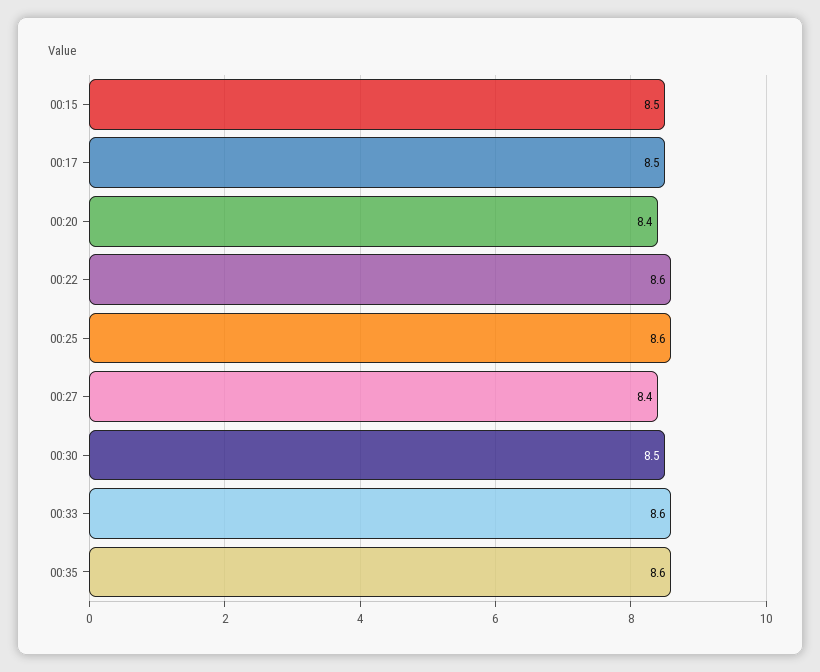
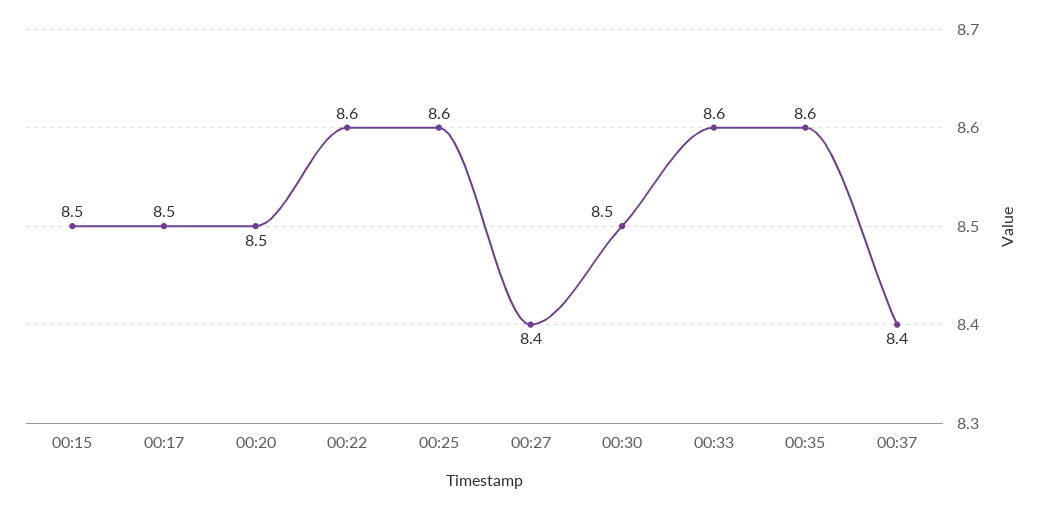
00:20: 8.4 -> 8.5
00:37: none -> 8.4

